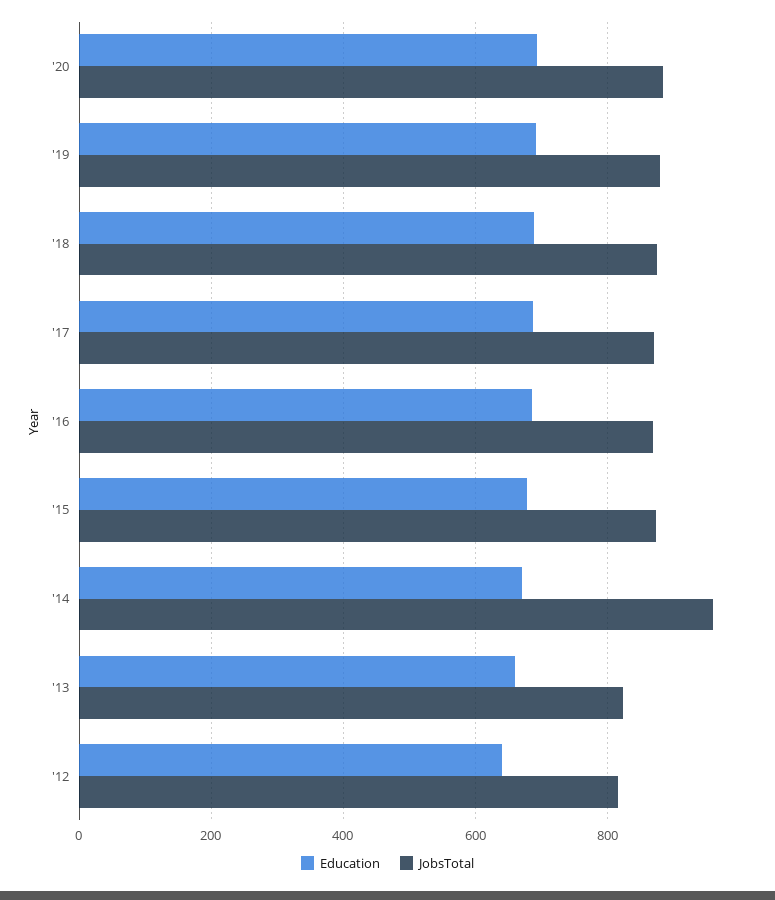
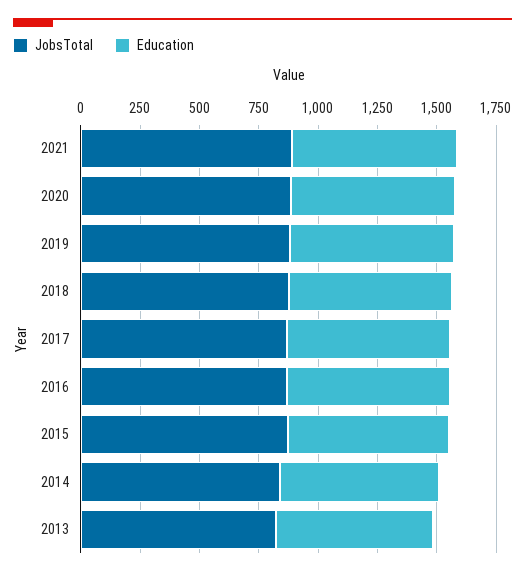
JobsTotal, '14: 960 -> 850
Education, '12: 640 -> none
JobsTotal, '12: 820 -> none
JobsTotal, 2021: none -> 900
Education, 2021: none -> 700

